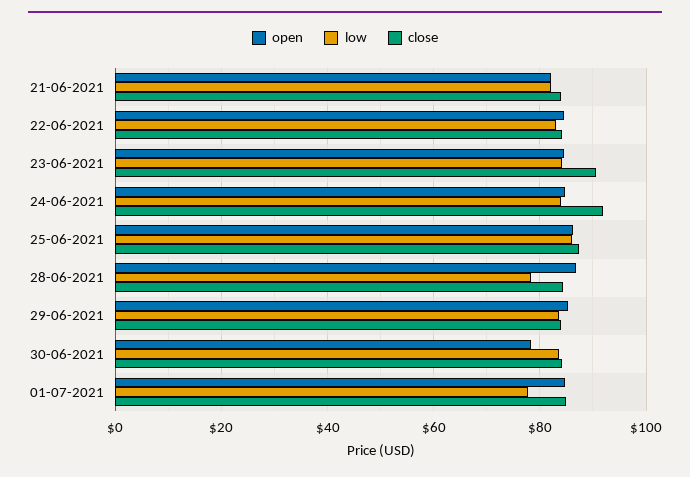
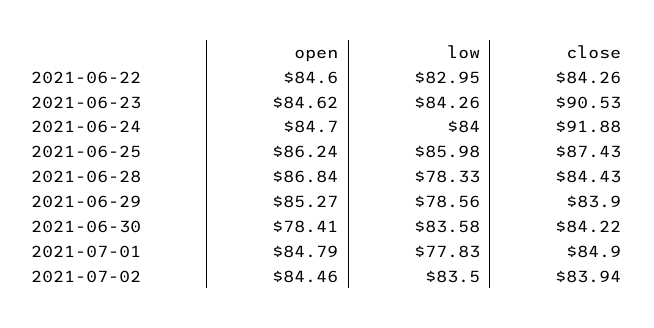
open, 21-06-2021: 82 -> none
low, 21-06-2021: 82 -> none
close, 21-06-2021: 84 -> none
low, 29-06-2021: 84 -> 78.56
open, 2021-07-02: none -> 84.46
low, 2021-07-02: none -> 83.5
close, 2021-07-02: none -> 83.94

